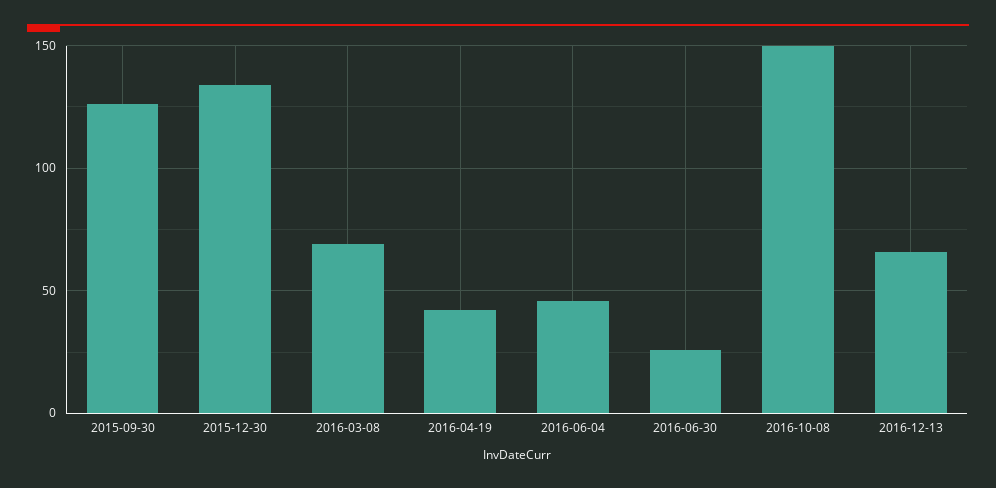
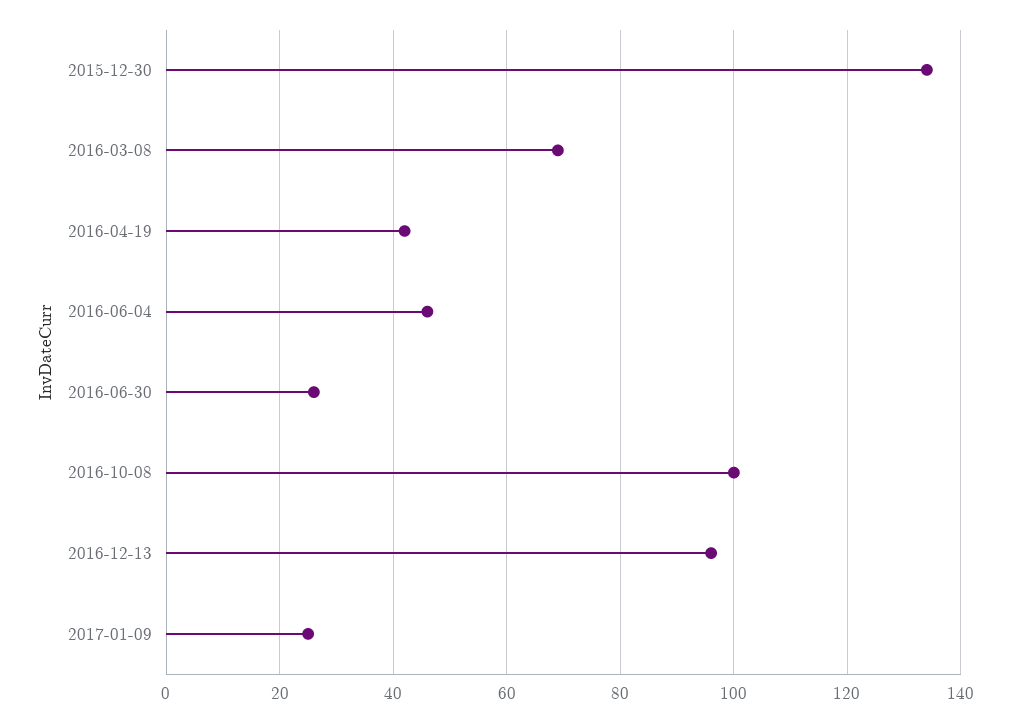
2015-09-30: 125 -> none
2016-10-08: 150 -> 100
2016-12-13: 65 -> 95
2017-01-09: none -> 25

